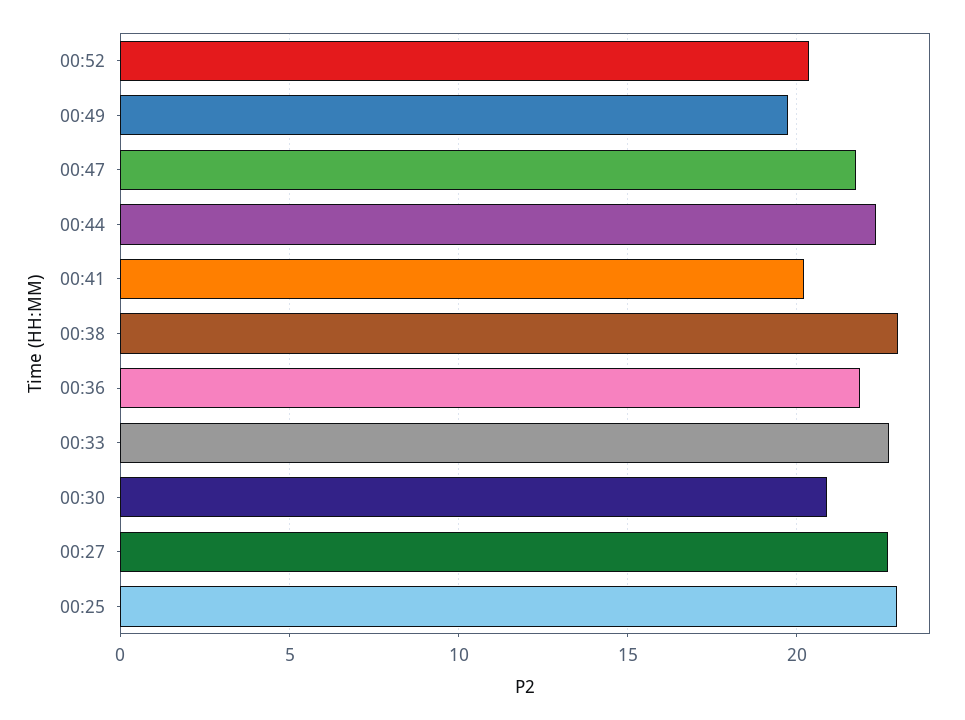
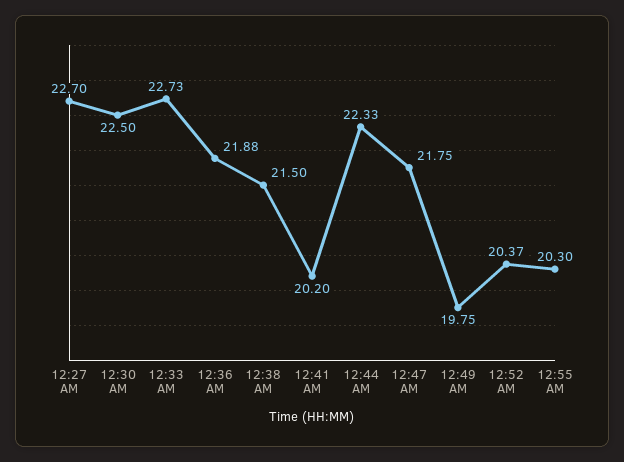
00:38: 23 -> 21.5
00:30: 21 -> 22.5
00:25: 23 -> none
12:55 AM: none -> 20.3

